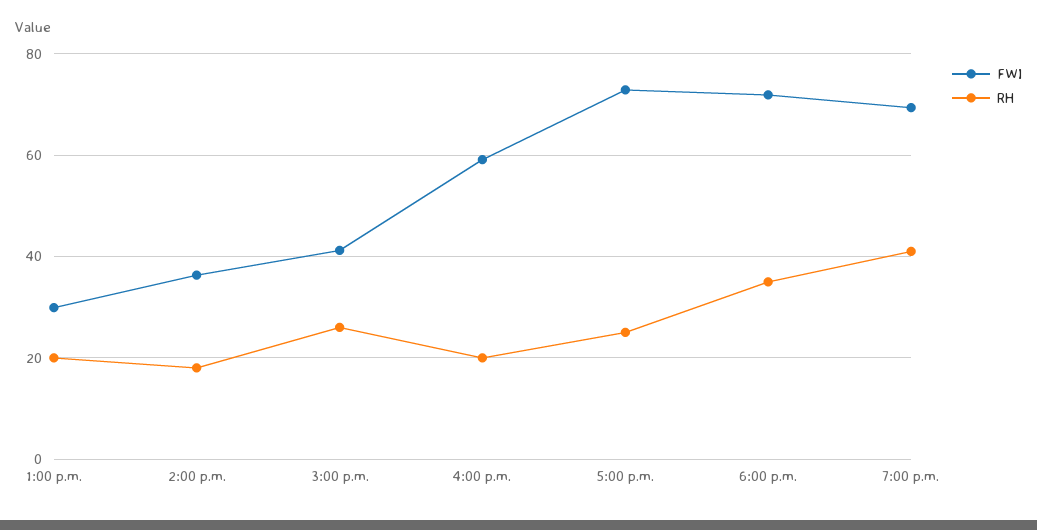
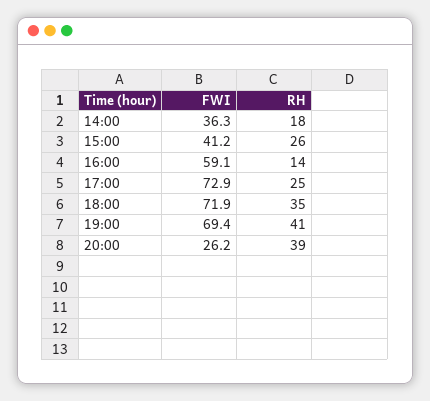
FWI, 1:00 p.m.: 30 -> none
RH, 1:00 p.m.: 20 -> none
RH, 4:00 p.m.: 20 -> 14
FWI, 20:00: none -> 26.2
RH, 20:00: none -> 39

